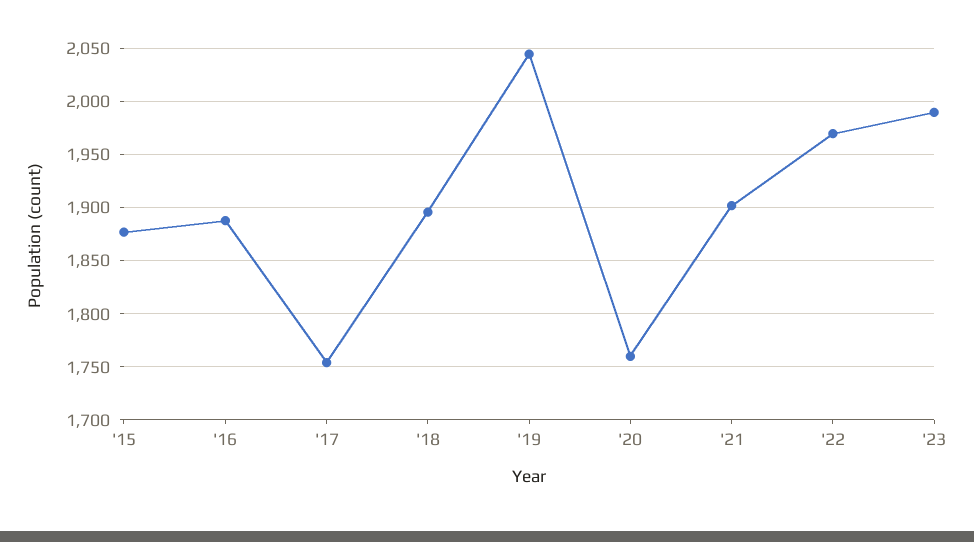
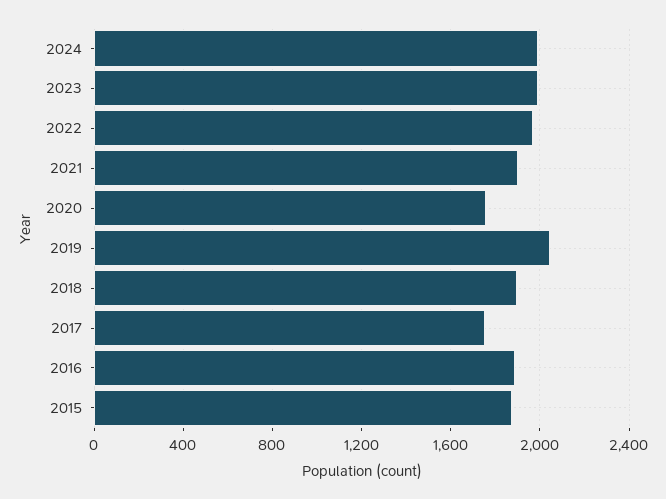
2024: none -> 2000

